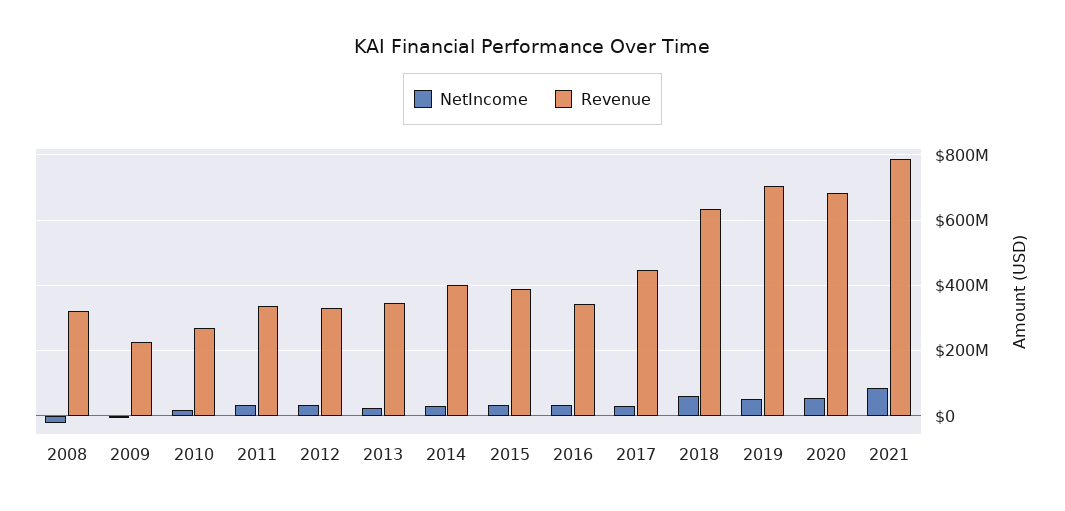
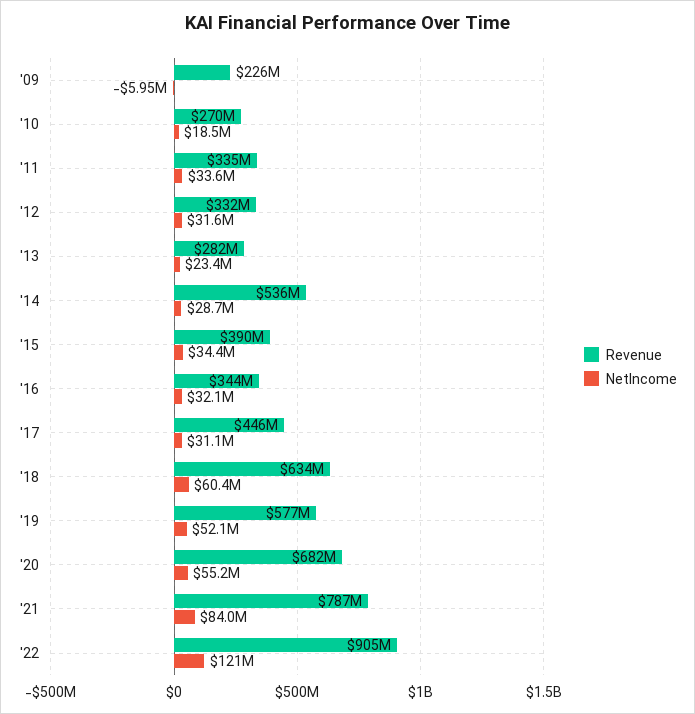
NetIncome, 2008: -20000000 -> none
Revenue, 2008: 320000000 -> none
Revenue, 2013: 340000000 -> 282000000
Revenue, 2014: 400000000 -> 536000000
Revenue, 2019: 700000000 -> 577000000
Revenue, '22: none -> 905000000
NetIncome, '22: none -> 121000000

